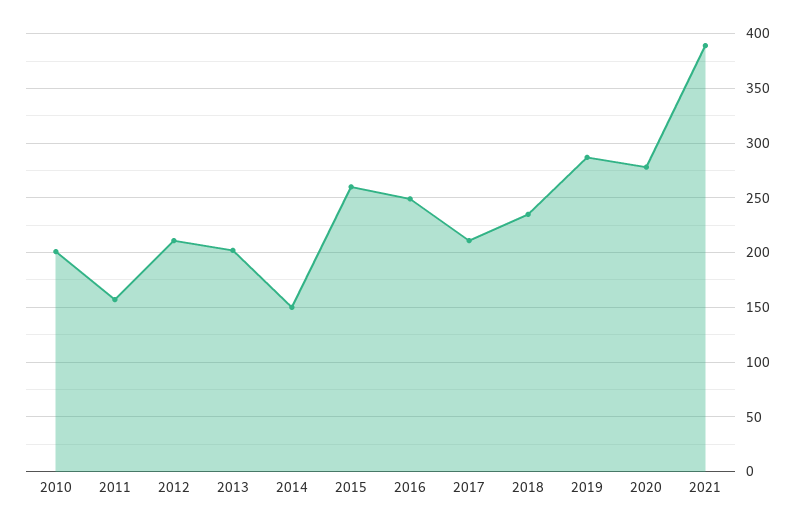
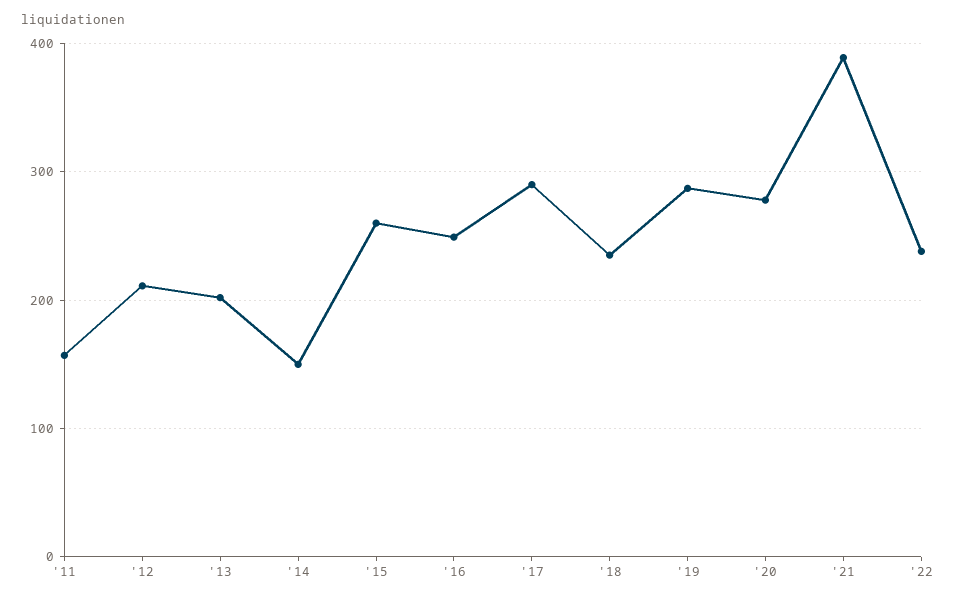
2010: 200 -> none
2017: 210 -> 290
'22: none -> 240

